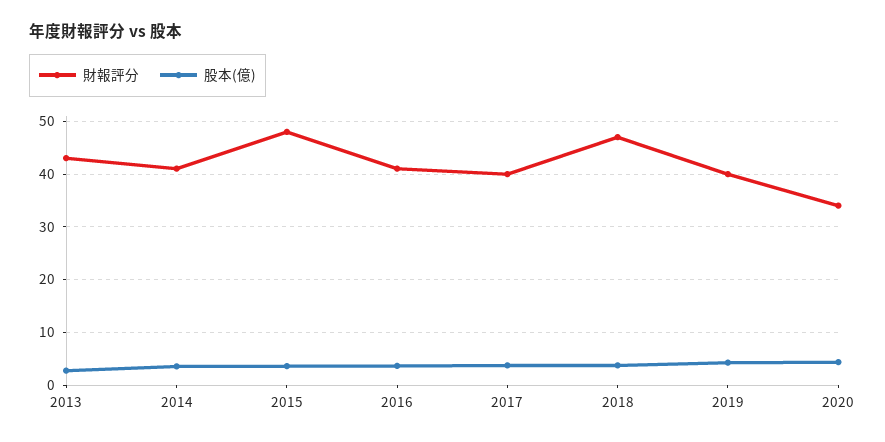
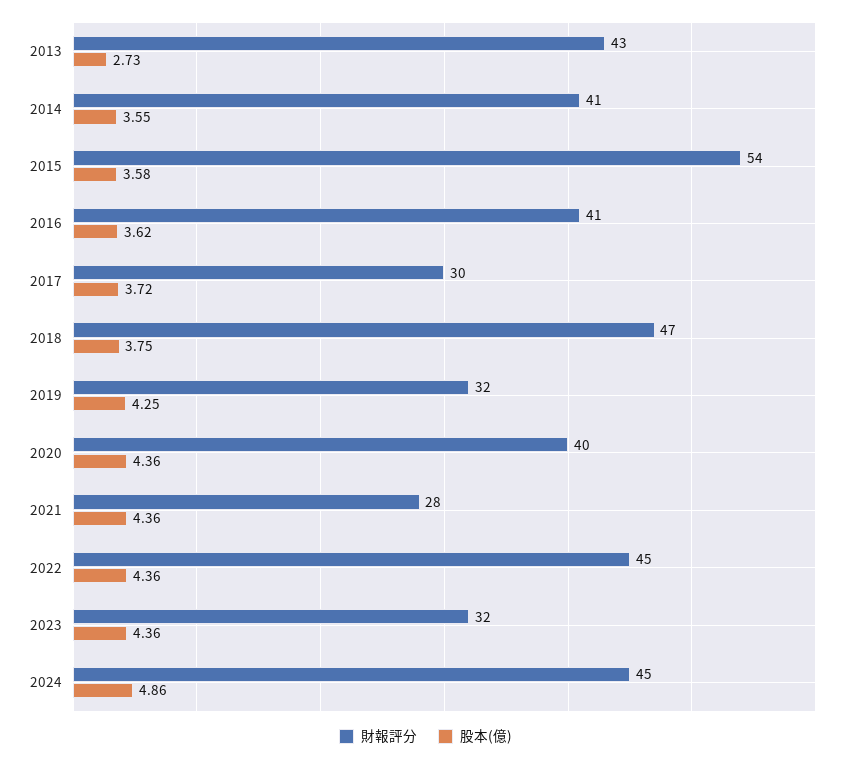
財報評分, 2015: 48 -> 54
財報評分, 2017: 40 -> 30
財報評分, 2019: 40 -> 32
財報評分, 2020: 34 -> 40
財報評分, 2021: none -> 28
股本(億), 2021: none -> 4.36
財報評分, 2022: none -> 45
股本(億), 2022: none -> 4.36
財報評分, 2023: none -> 32
股本(億), 2023: none -> 4.36
財報評分, 2024: none -> 45
股本(億), 2024: none -> 4.86

